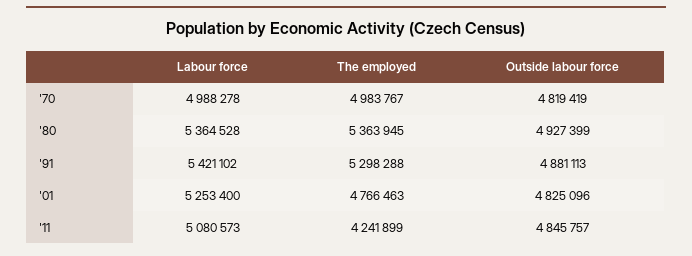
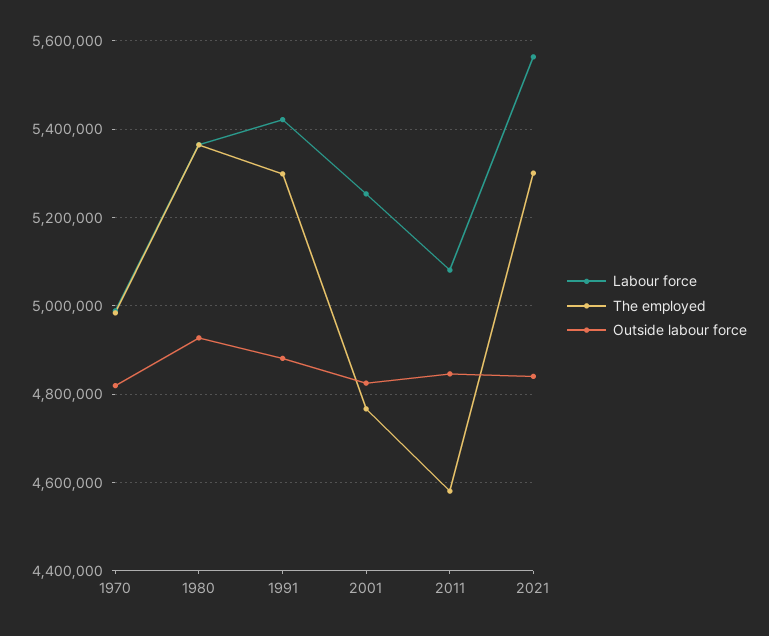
The employed, '11: 4241899 -> 4580000
Labour force, 2021: none -> 5560000
The employed, 2021: none -> 5300000
Outside labour force, 2021: none -> 4840000

